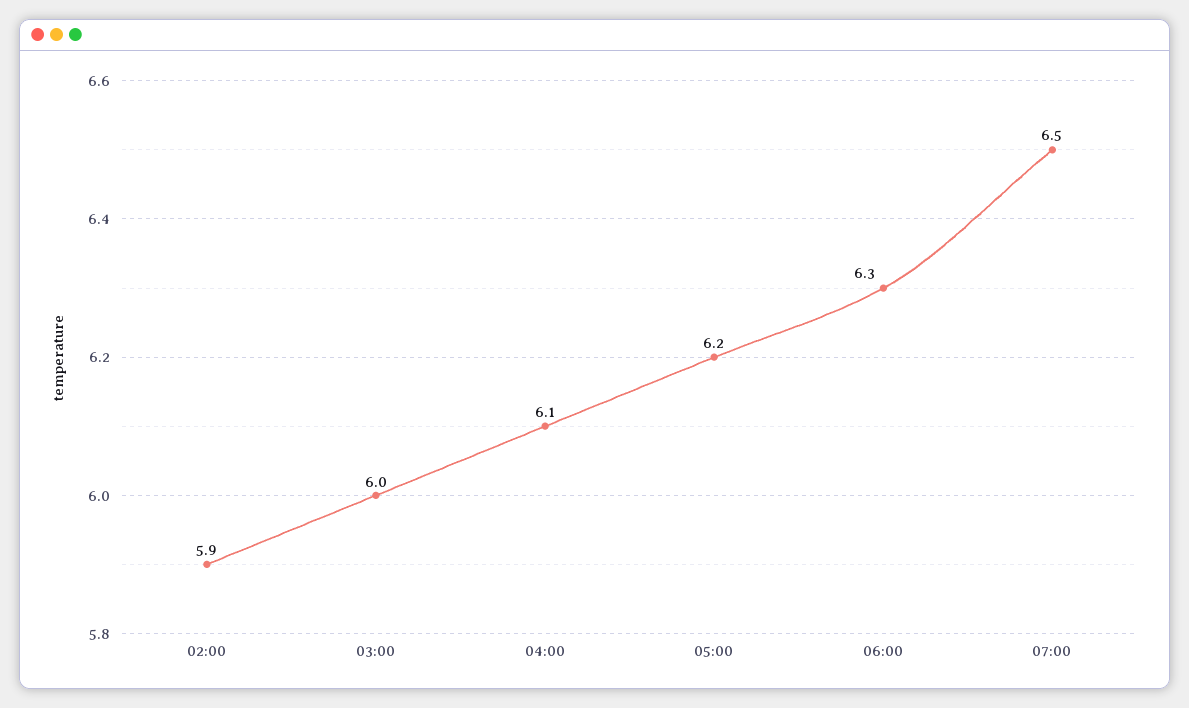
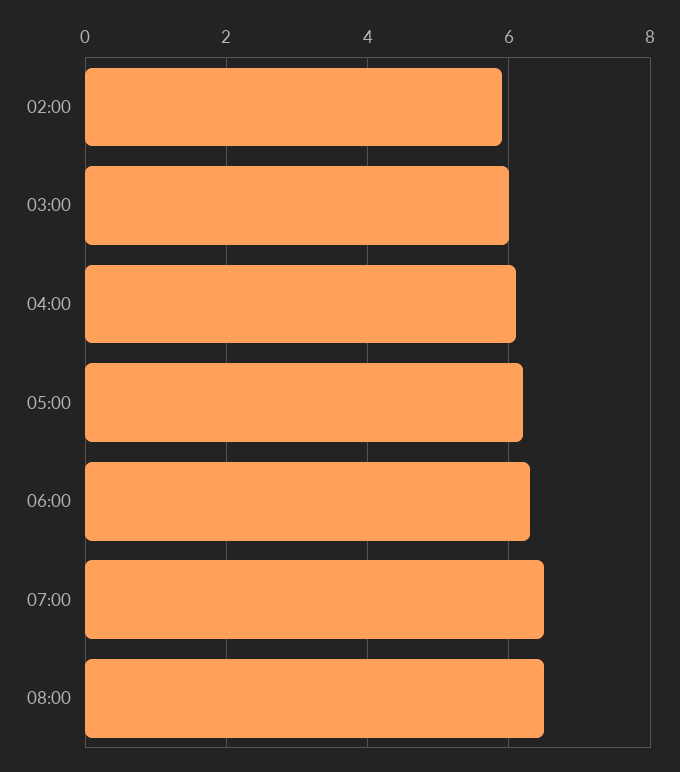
08:00: none -> 6.5

